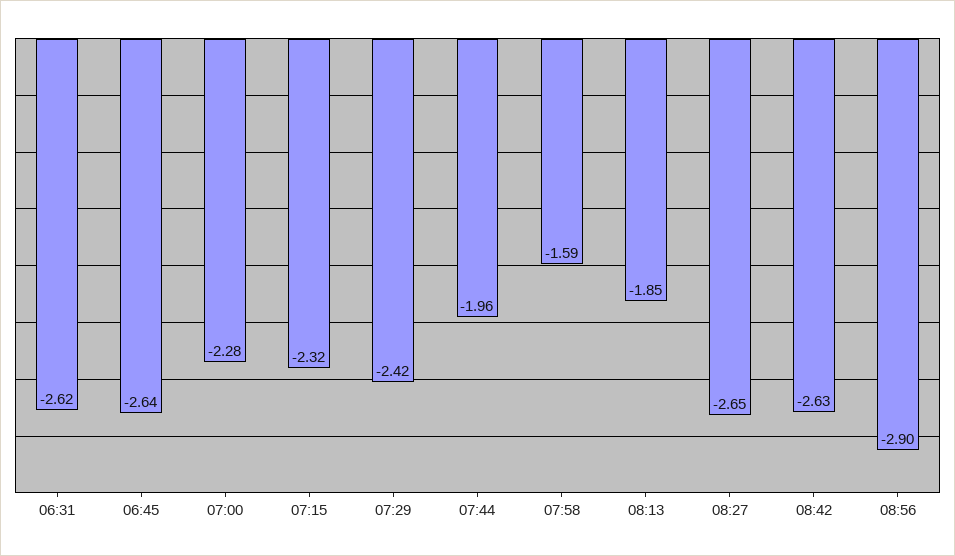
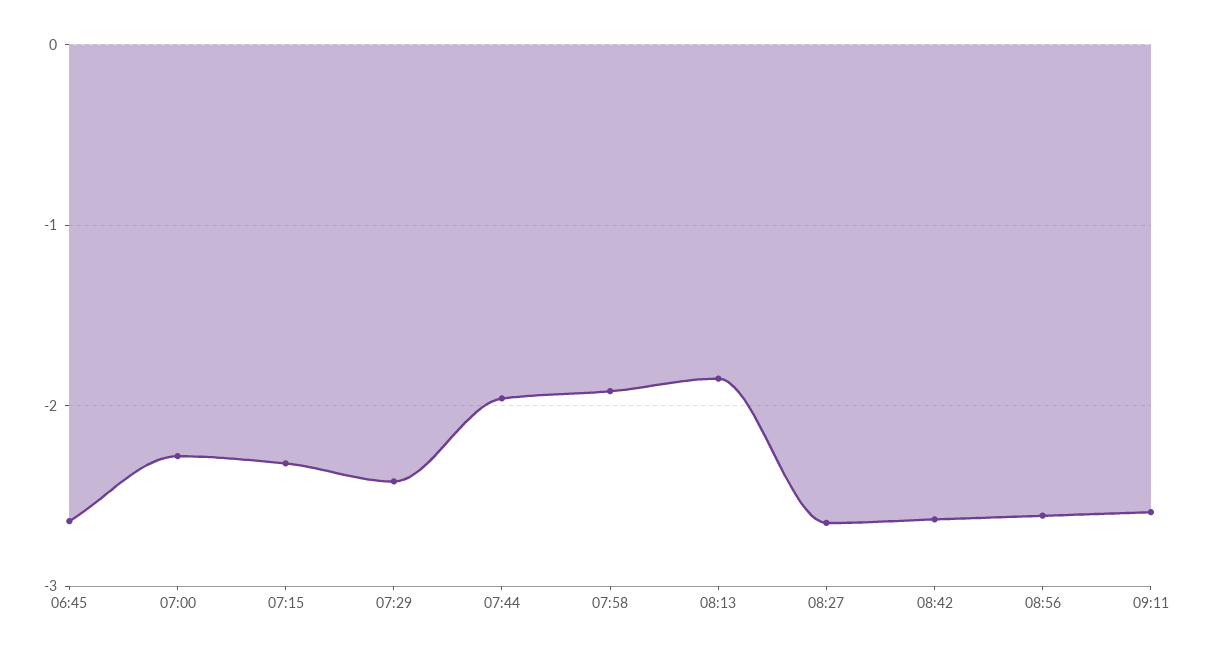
06:31: -2.62 -> none
07:58: -1.59 -> -1.9
08:56: -2.9 -> -2.6
09:11: none -> -2.6

